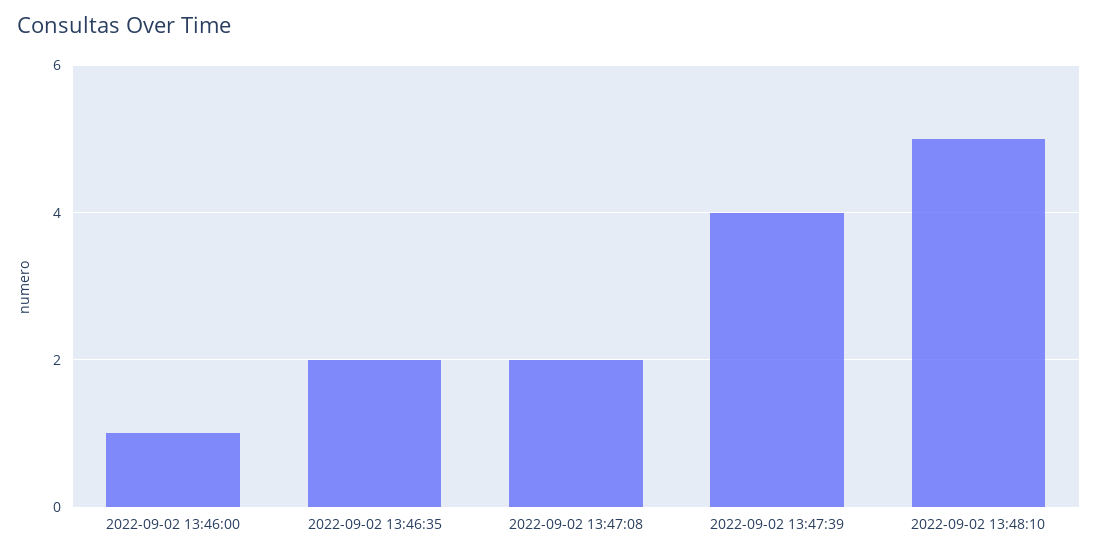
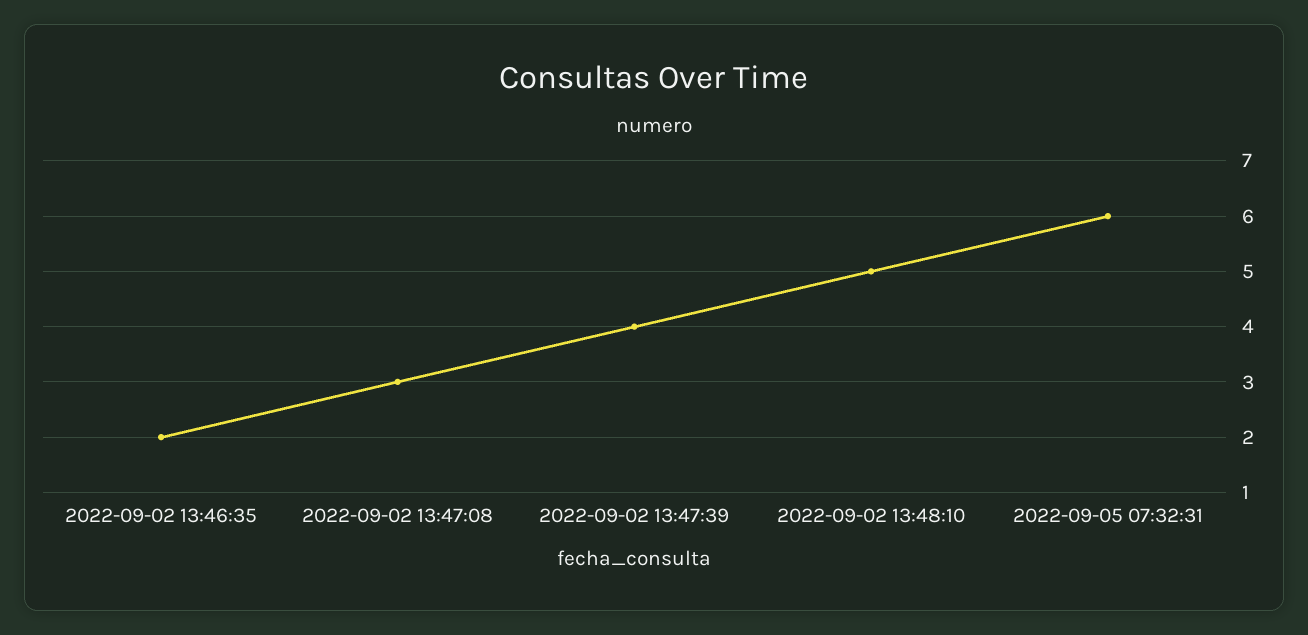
2022-09-02 13:46:00: 1 -> none
2022-09-02 13:47:08: 2 -> 3
2022-09-05 07:32:31: none -> 6

